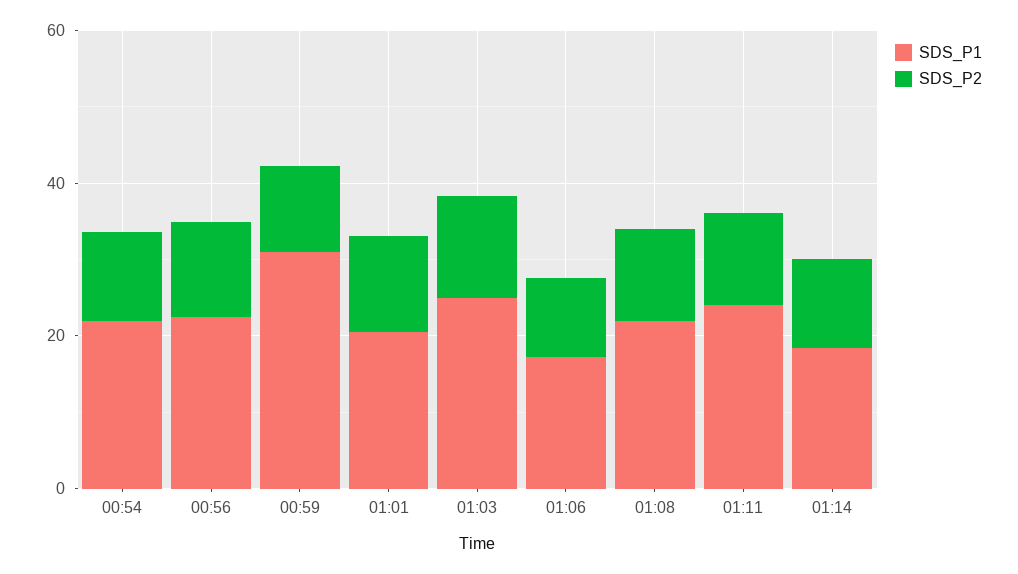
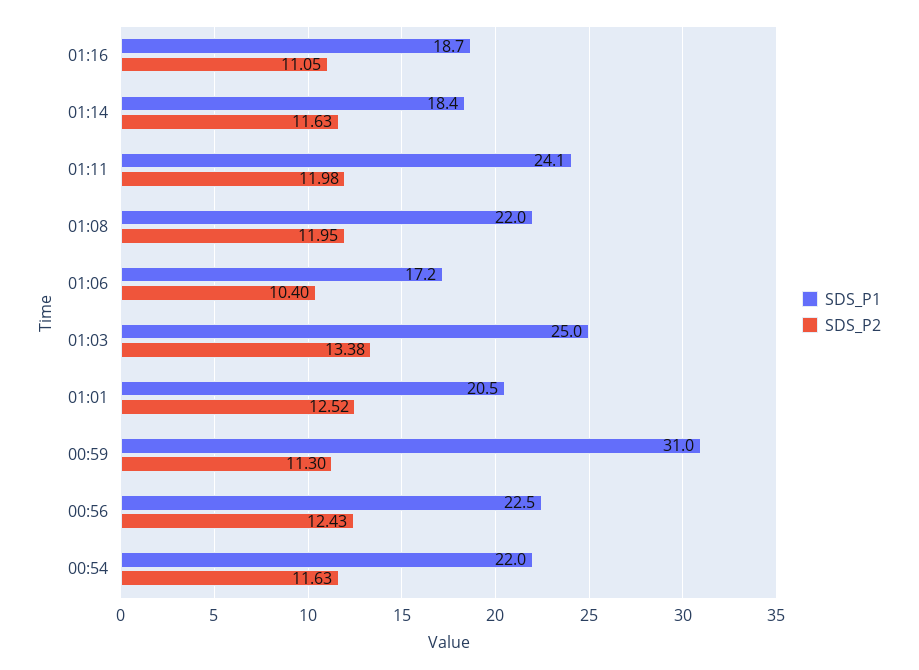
SDS_P1, 01:16: none -> 18.7
SDS_P2, 01:16: none -> 11.05

